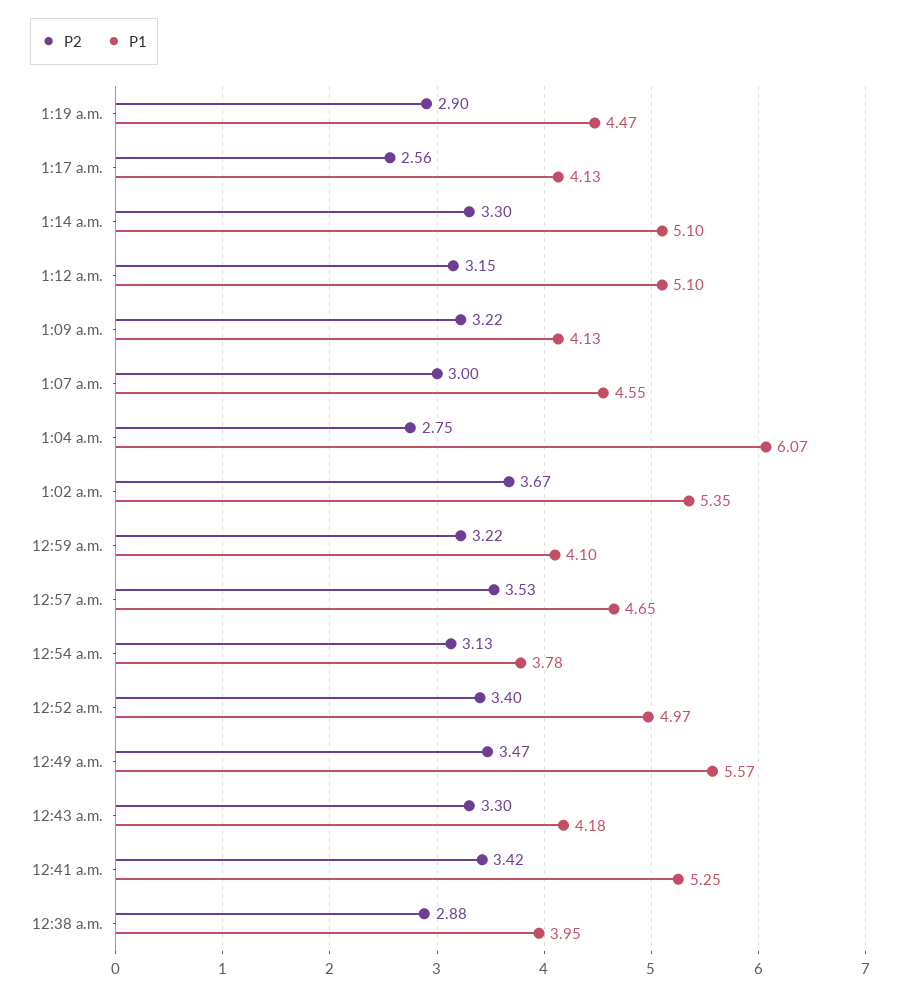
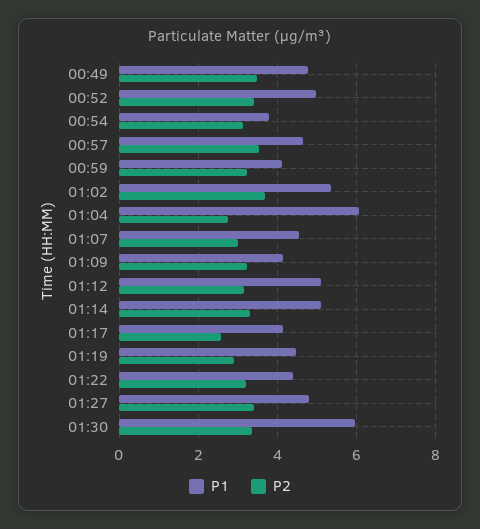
P1, 12:49 a.m.: 5.57 -> 4.8
P2, 12:43 a.m.: 3.3 -> none
P1, 12:43 a.m.: 4.18 -> none
P2, 12:41 a.m.: 3.42 -> none
P1, 12:41 a.m.: 5.25 -> none
P2, 12:38 a.m.: 2.88 -> none
P1, 12:38 a.m.: 3.95 -> none
P1, 01:22: none -> 4.4
P2, 01:22: none -> 3.2
P1, 01:27: none -> 4.8
P2, 01:27: none -> 3.4
P1, 01:30: none -> 6
P2, 01:30: none -> 3.4

